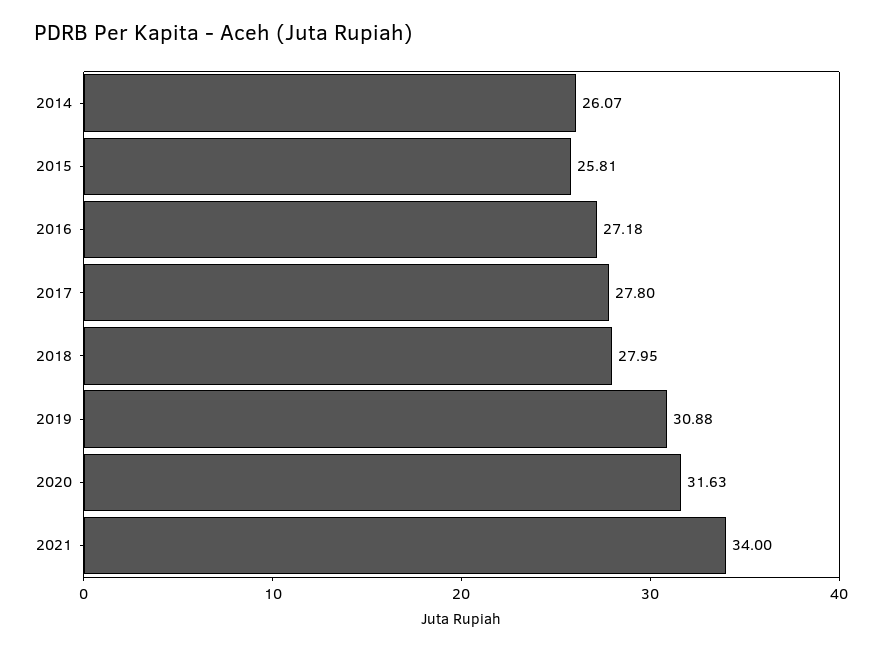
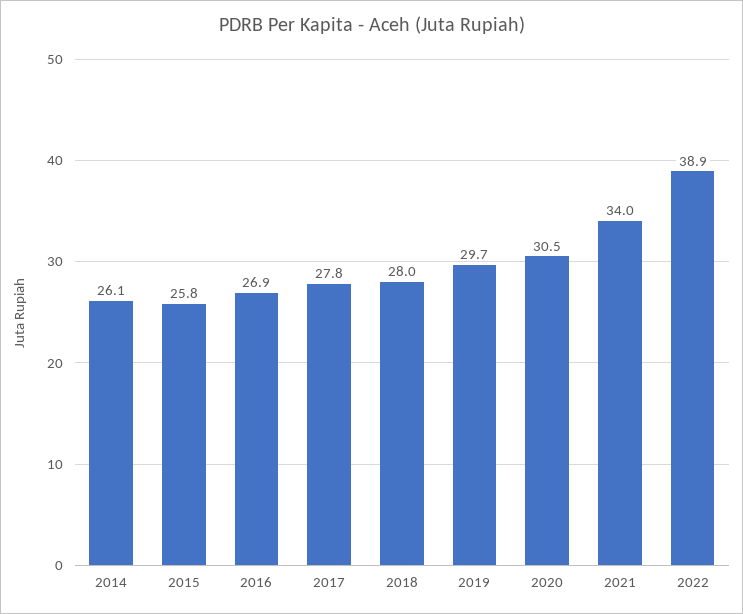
2016: 27.18 -> 26.9
2019: 30.88 -> 29.7
2020: 31.63 -> 30.5
2022: none -> 38.9

